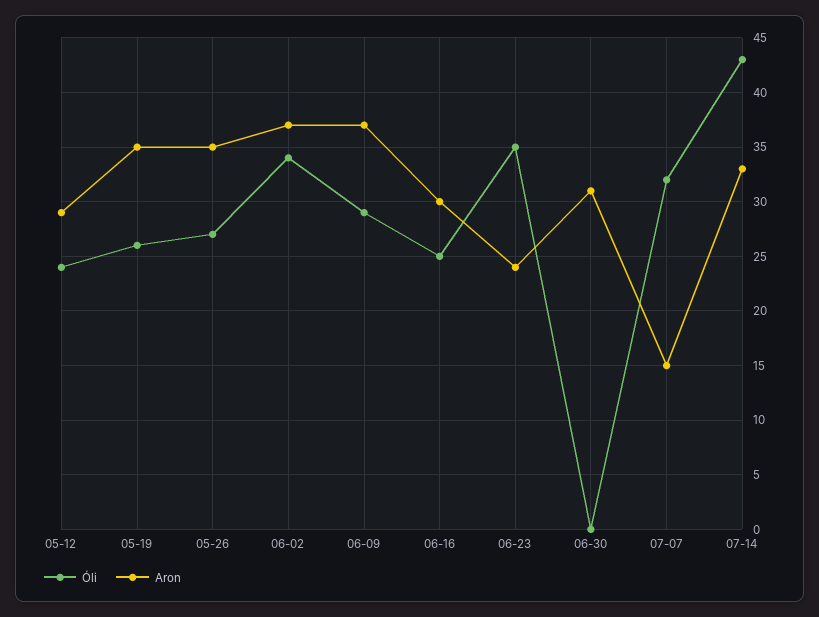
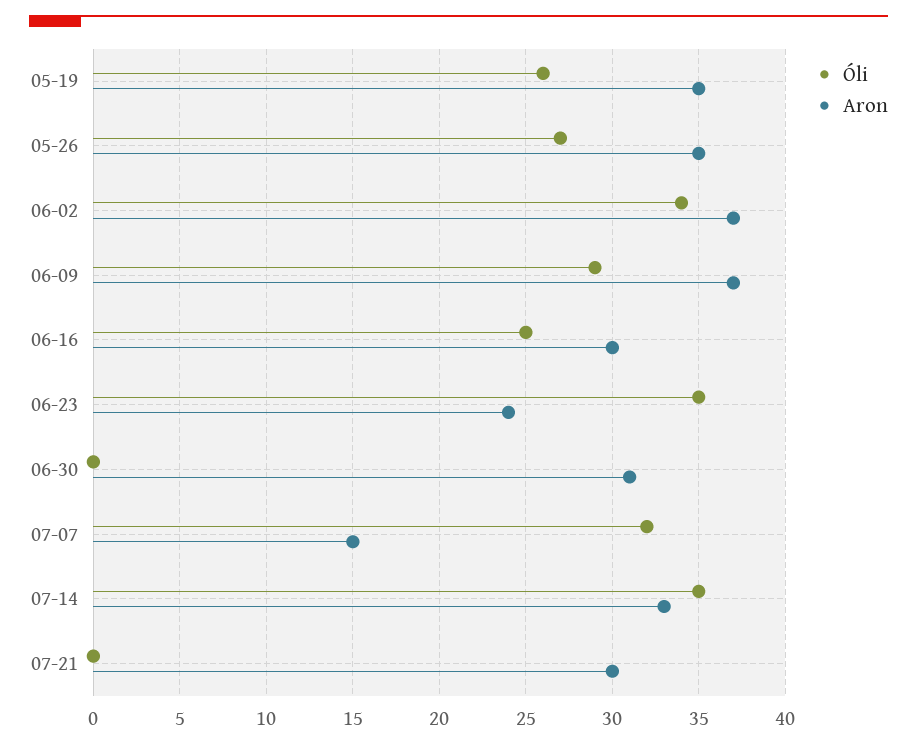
Óli, 05-12: 24 -> none
Aron, 05-12: 29 -> none
Óli, 07-14: 43 -> 35
Óli, 07-21: none -> 0
Aron, 07-21: none -> 30

